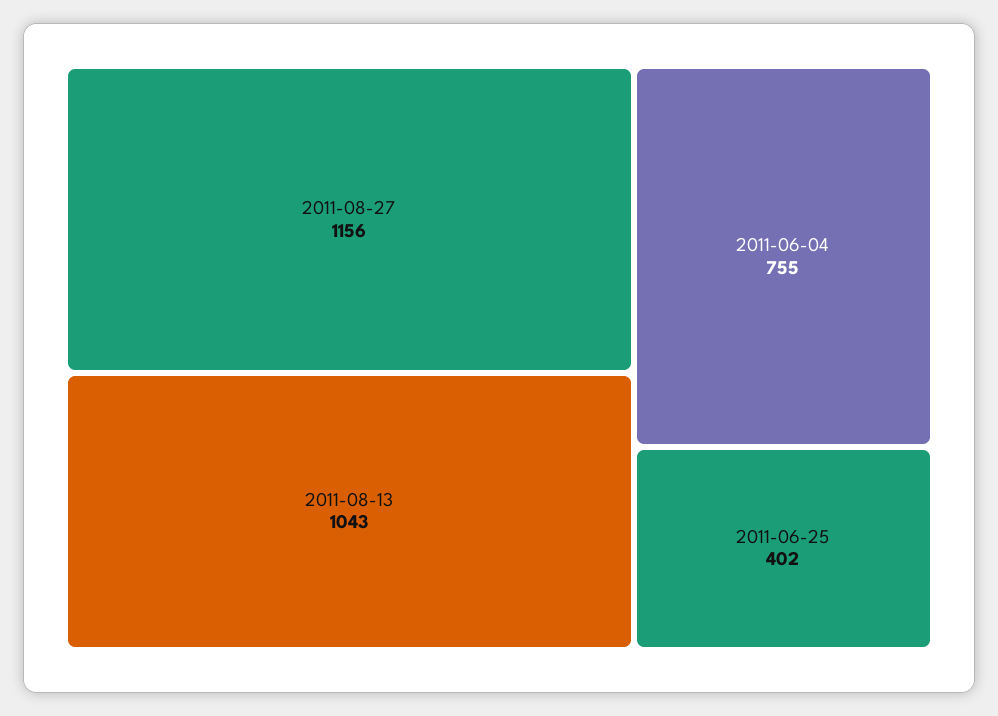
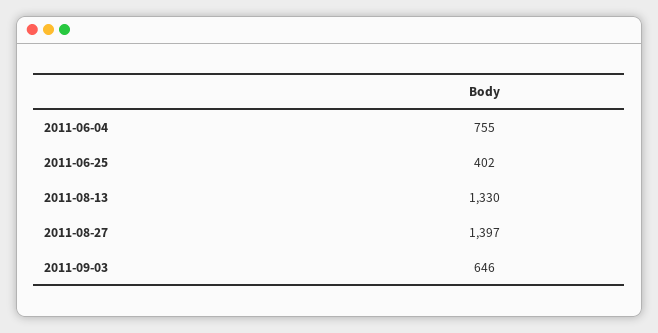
2011-08-27: 1156 -> 1397
2011-08-13: 1043 -> 1330
2011-09-03: none -> 646

